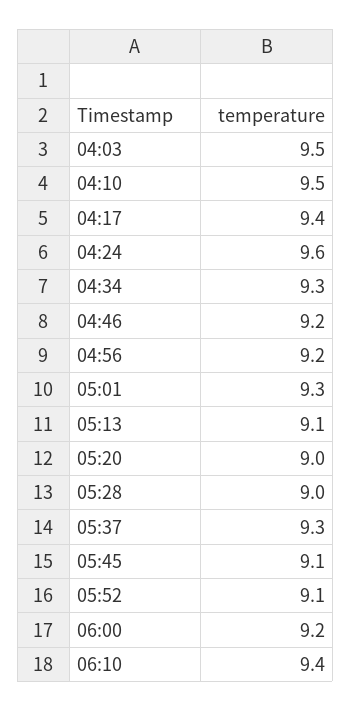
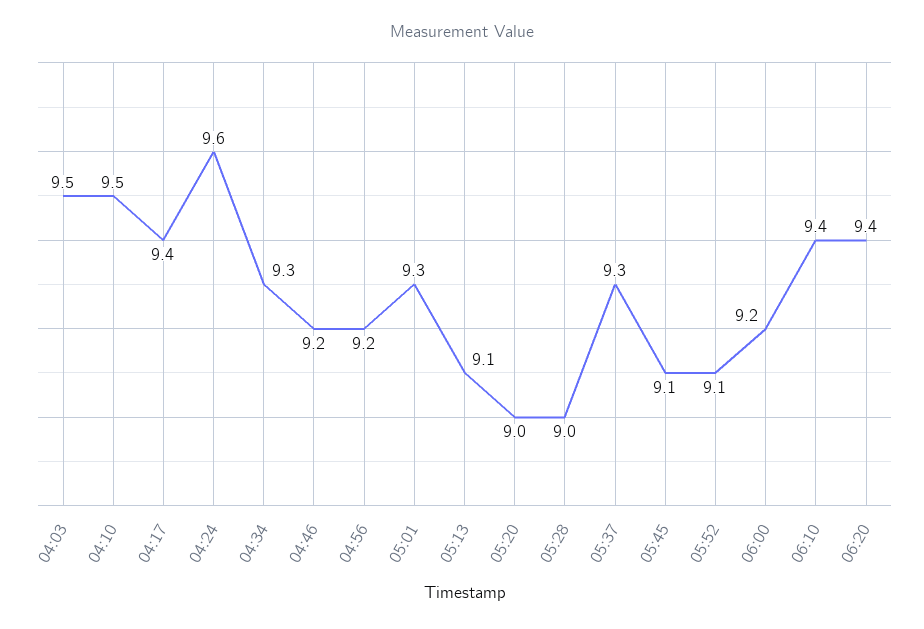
06:20: none -> 9.4

